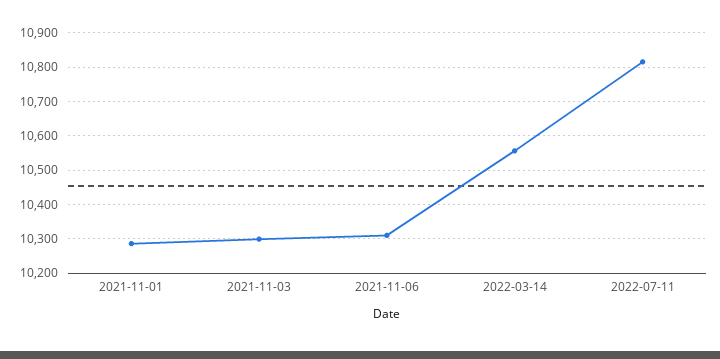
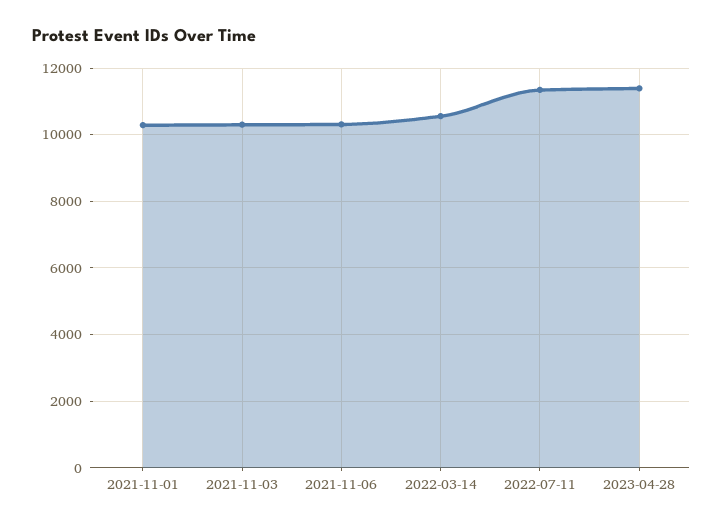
2022-07-11: 10820 -> 11400
2023-04-28: none -> 11400

